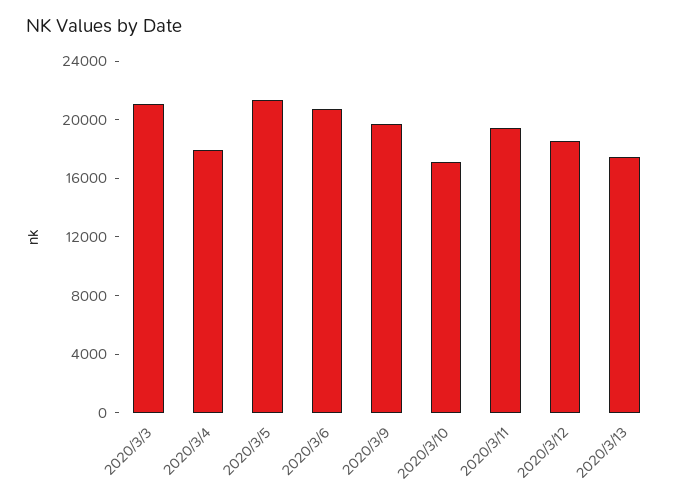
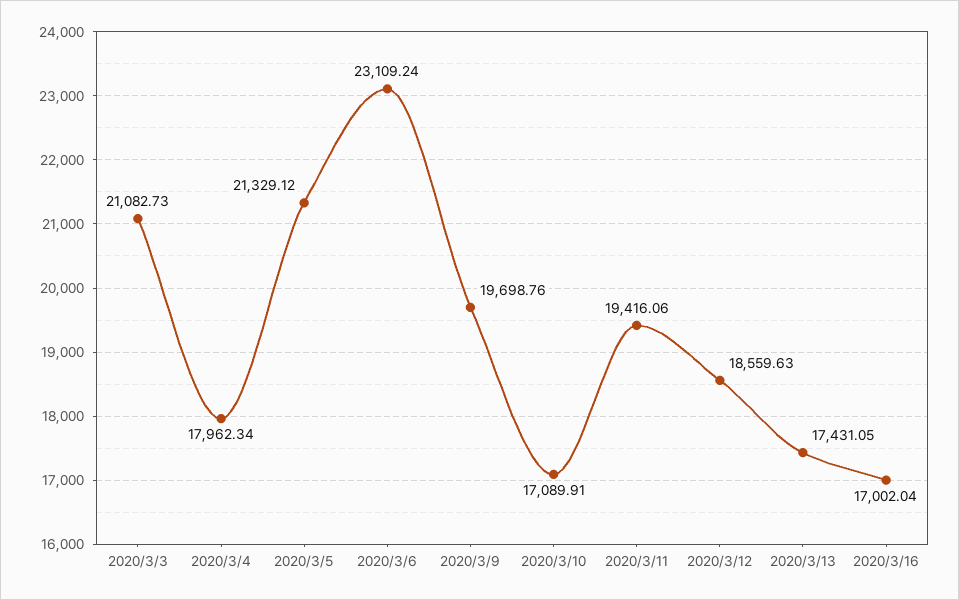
2020/3/6: 21000 -> 23109.24
2020/3/16: none -> 17002.04

